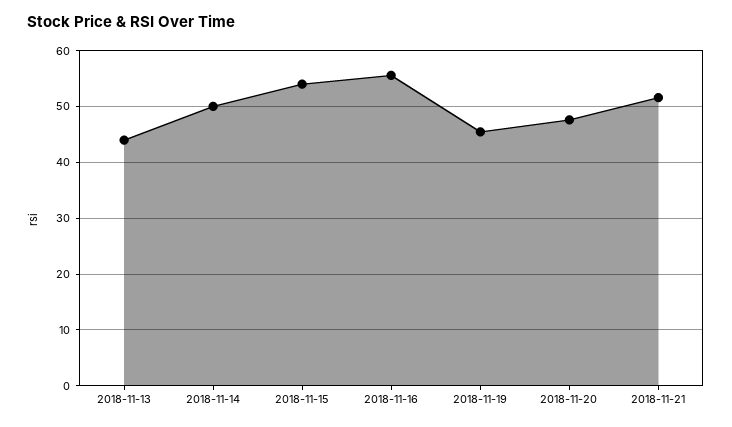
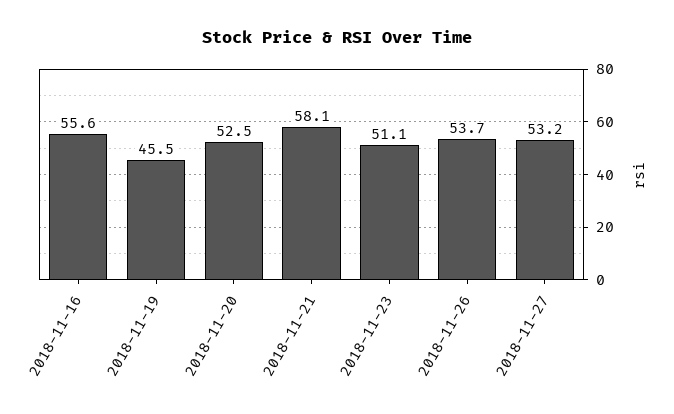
2018-11-13: 44 -> none
2018-11-14: 50 -> none
2018-11-15: 54 -> none
2018-11-20: 48 -> 52.5
2018-11-21: 52 -> 58.1
2018-11-23: none -> 51.1
2018-11-26: none -> 53.7
2018-11-27: none -> 53.2

